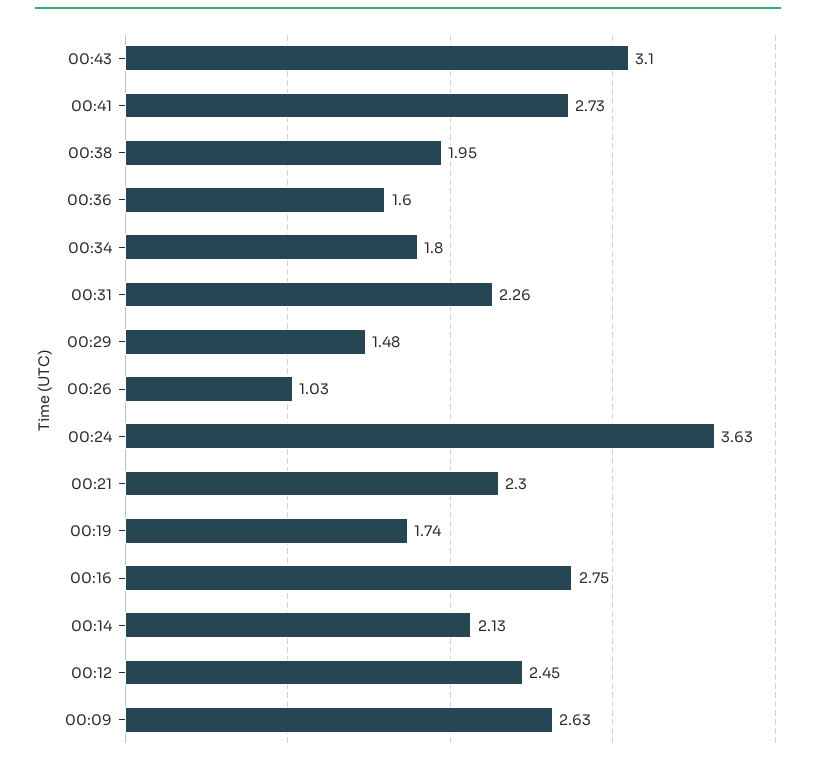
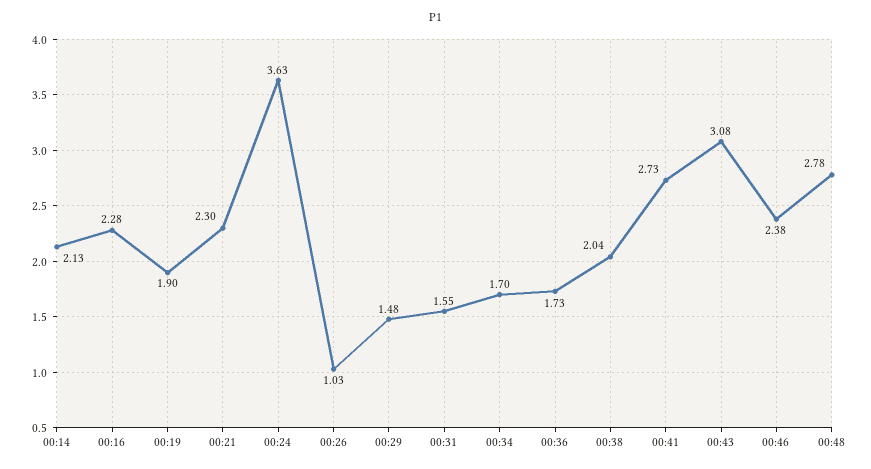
00:43: 3.1 -> 3.08
00:38: 1.95 -> 2.04
00:36: 1.6 -> 1.73
00:34: 1.8 -> 1.7
00:31: 2.26 -> 1.55
00:19: 1.74 -> 1.9
00:16: 2.75 -> 2.28
00:12: 2.45 -> none
00:09: 2.63 -> none
00:46: none -> 2.38
00:48: none -> 2.78

